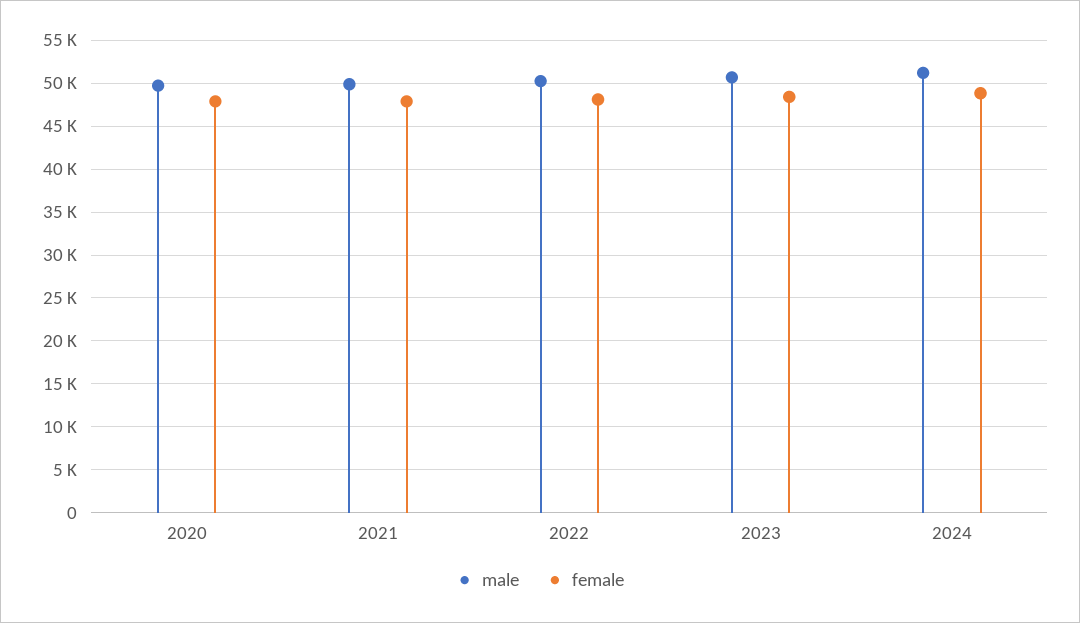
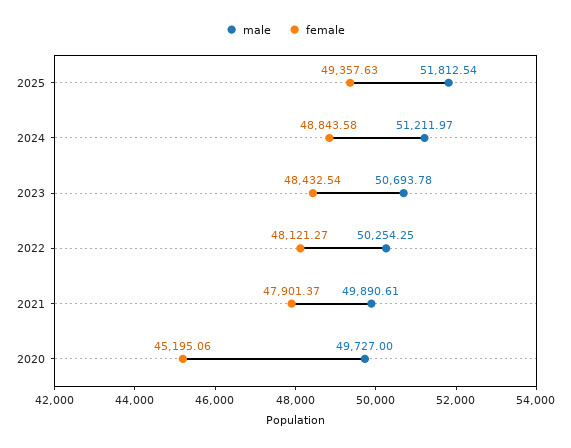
female, 2020: 48000 -> 45195.06
male, 2025: none -> 51812.54
female, 2025: none -> 49357.63

